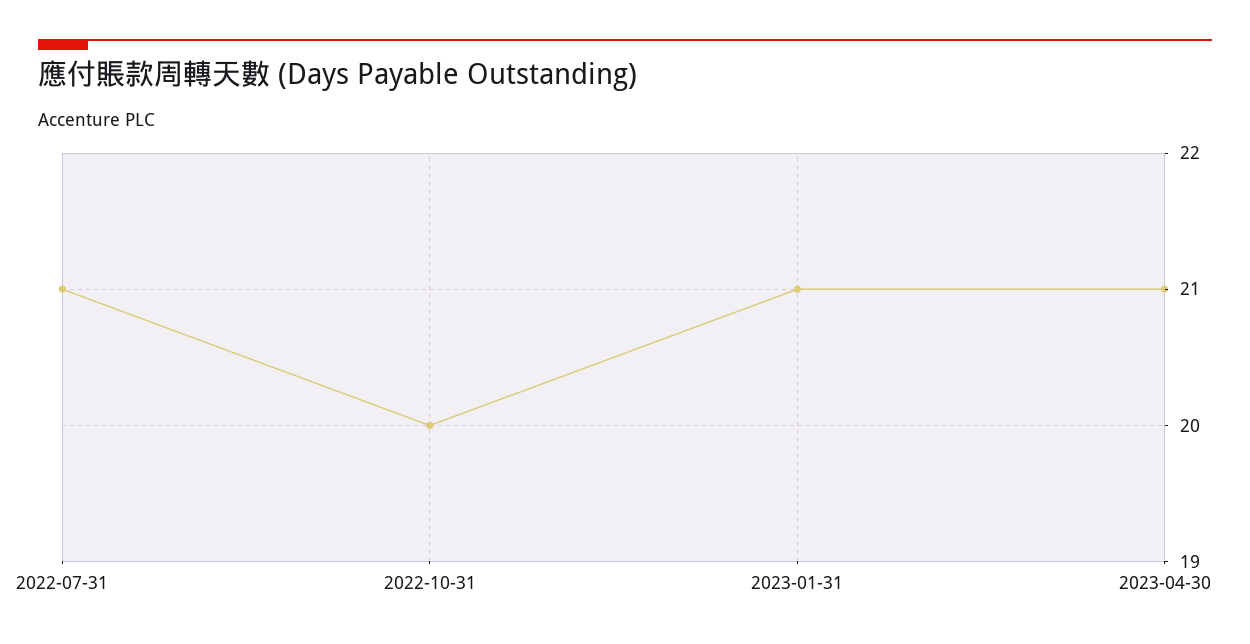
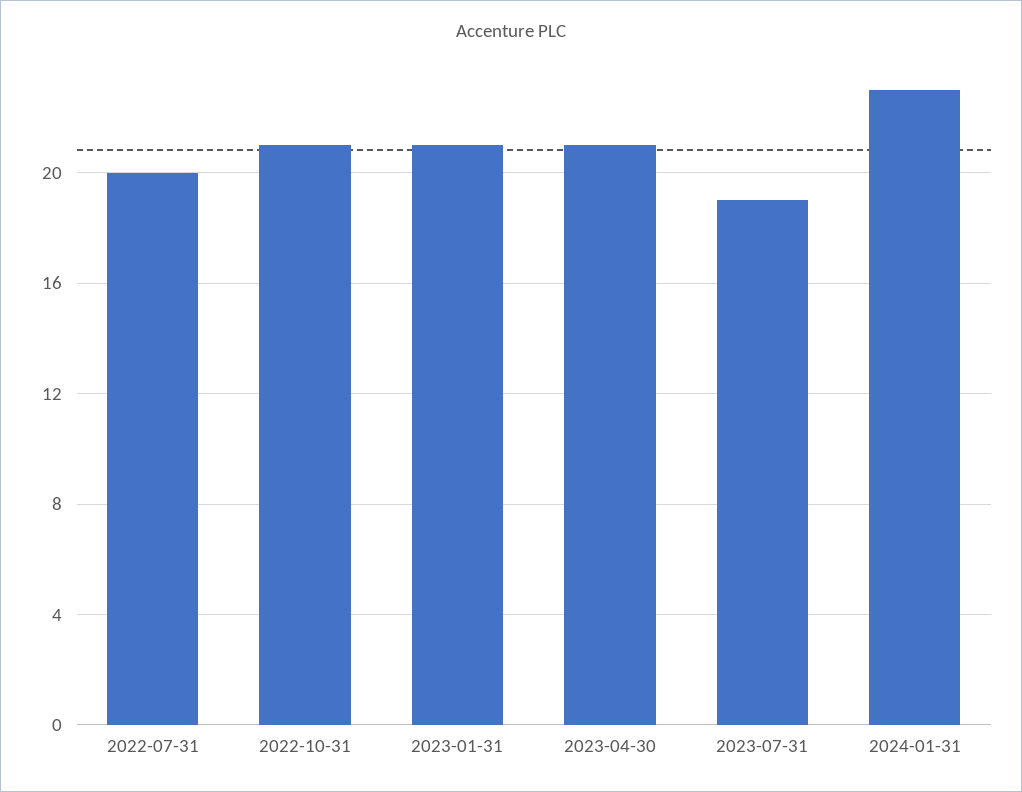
2022-07-31: 21 -> 20
2022-10-31: 20 -> 21
2023-07-31: none -> 19
2024-01-31: none -> 23

